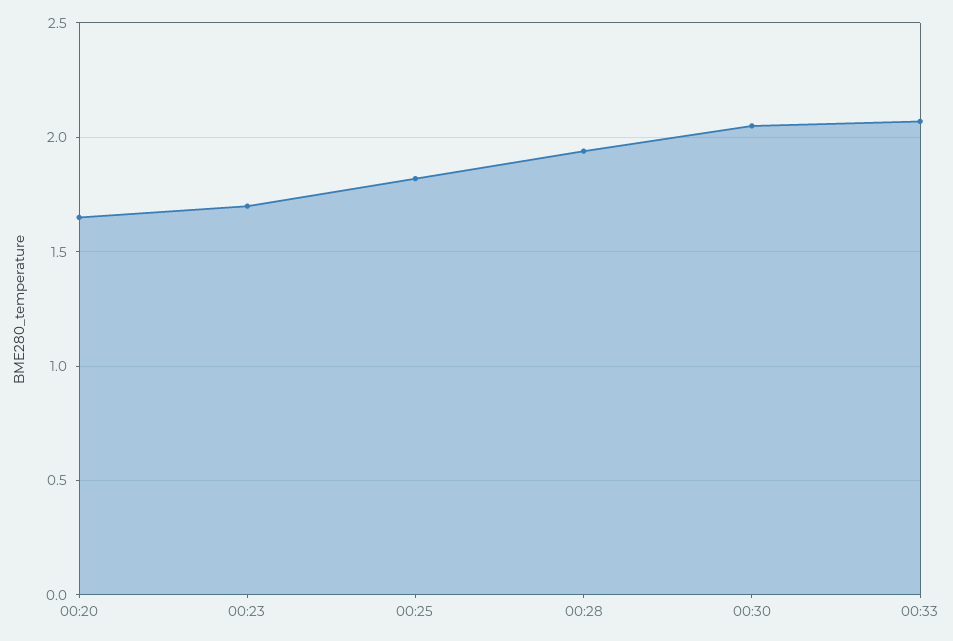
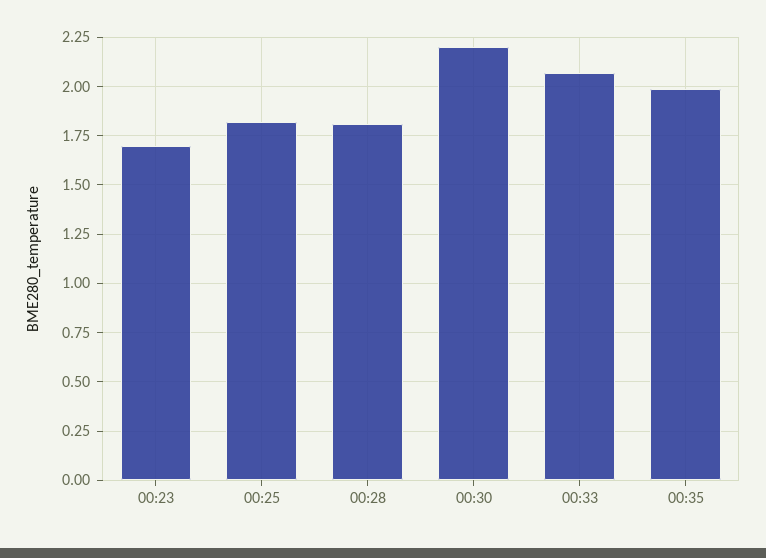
00:20: 1.65 -> none
00:28: 1.95 -> 1.8
00:30: 2.05 -> 2.2
00:35: none -> 2

